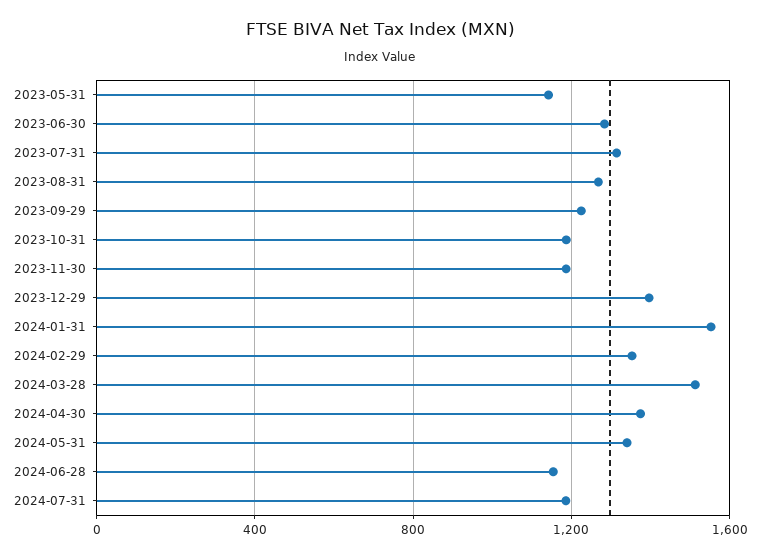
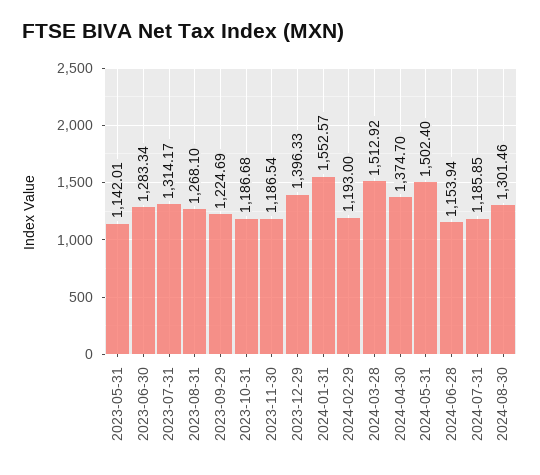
2024-02-29: 1350 -> 1193
2024-05-31: 1350 -> 1502.4
2024-08-30: none -> 1301.46

